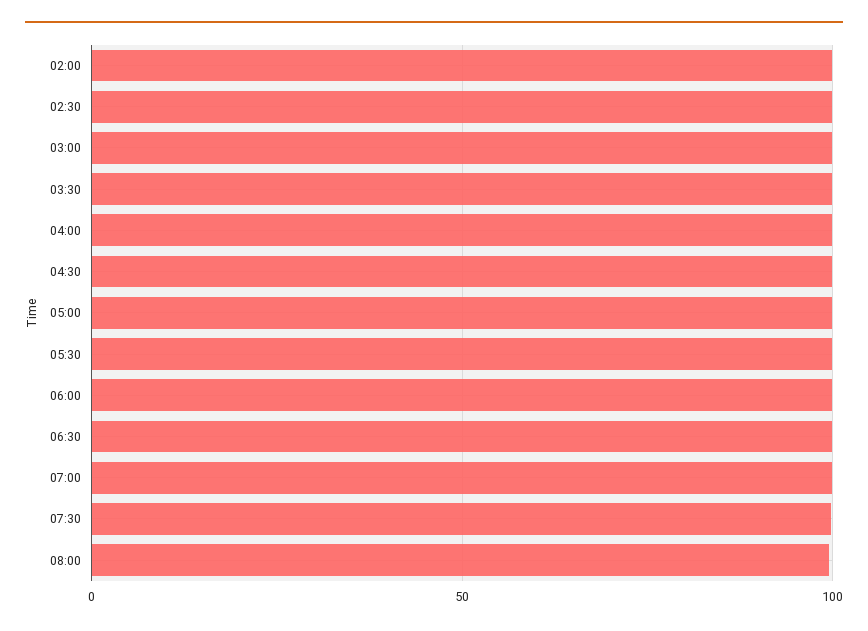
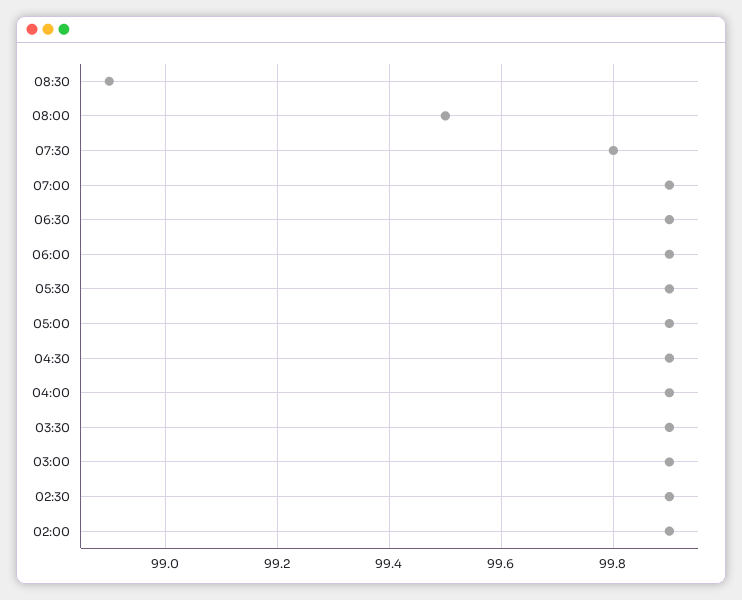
08:30: none -> 98.9

